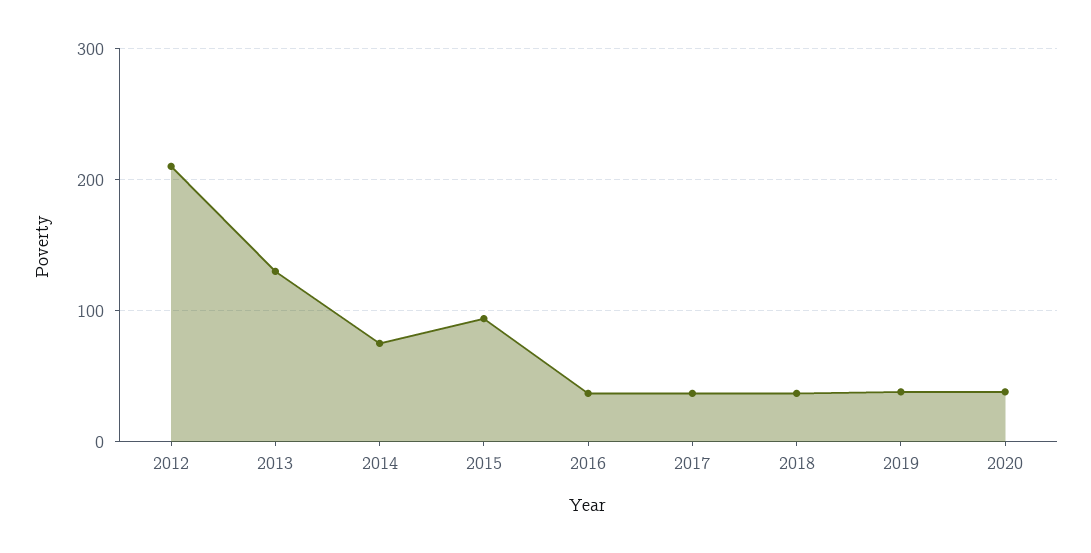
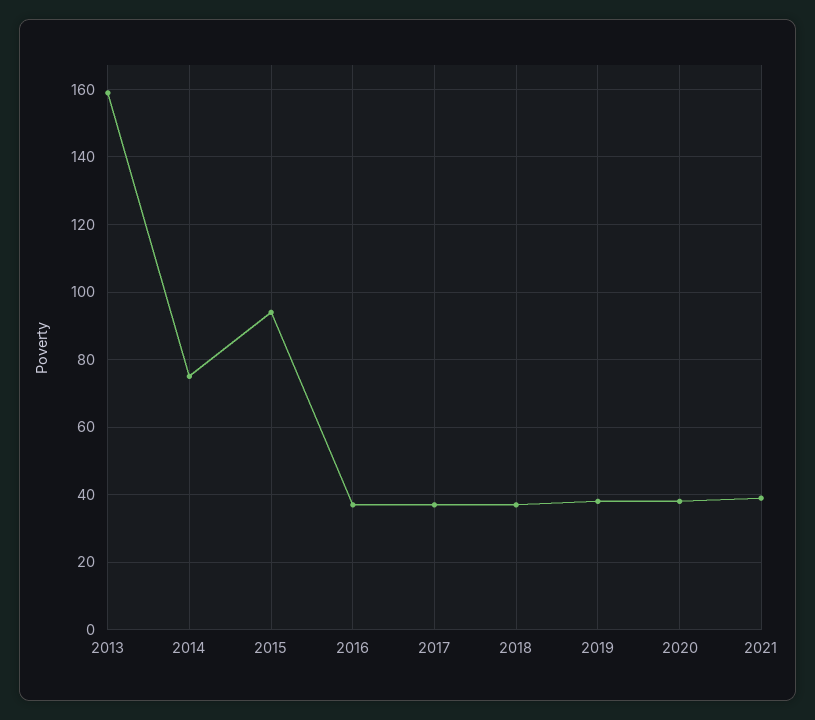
2012: 210 -> none
2013: 130 -> 160
2021: none -> 40

